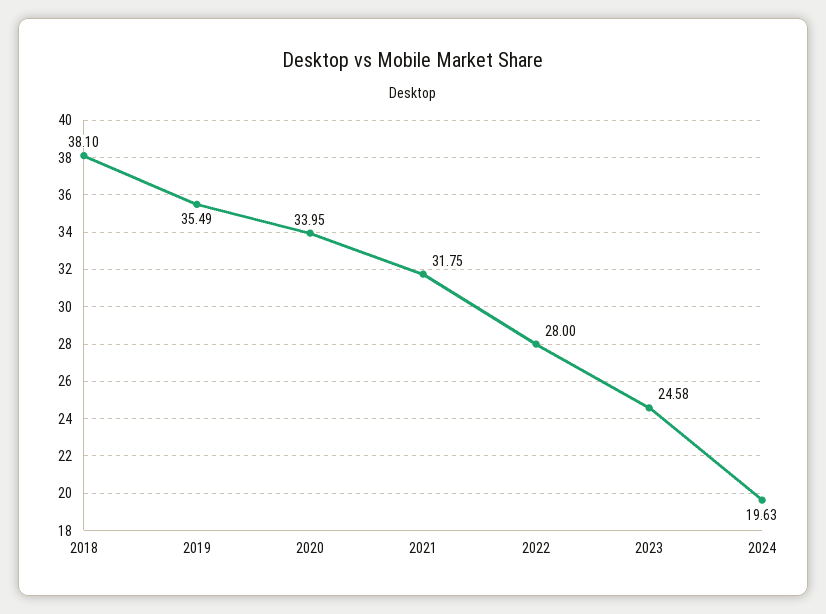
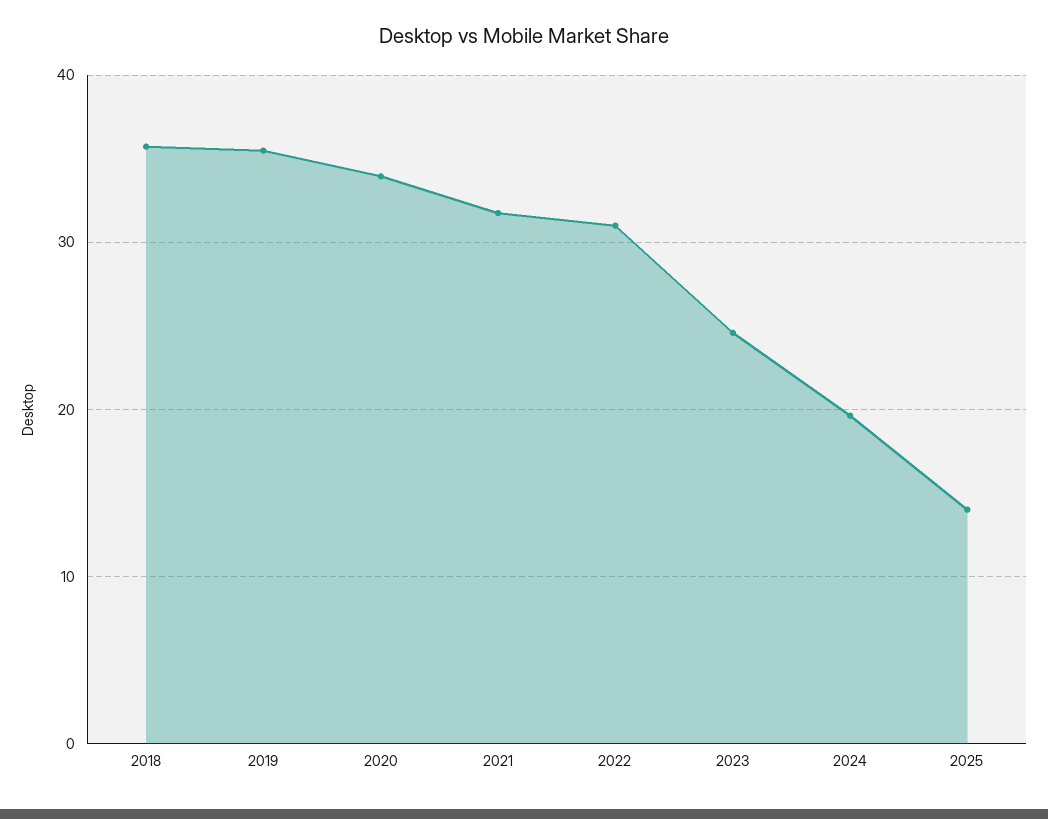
2018: 38.1 -> 36
2022: 28 -> 31
2025: none -> 14

